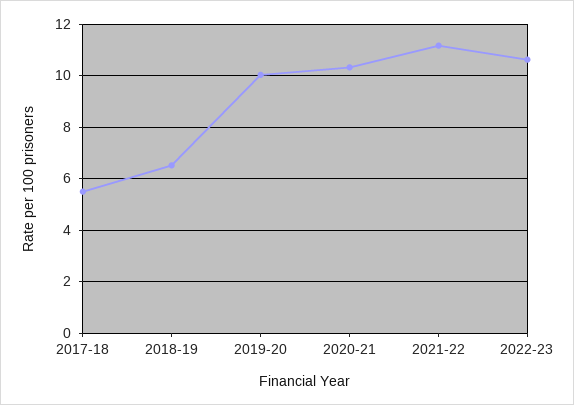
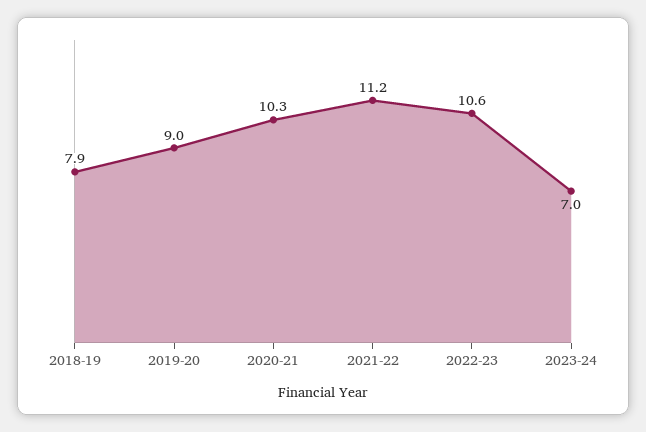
2017-18: 5.5 -> none
2018-19: 6.5 -> 7.9
2019-20: 10 -> 9
2023-24: none -> 7

